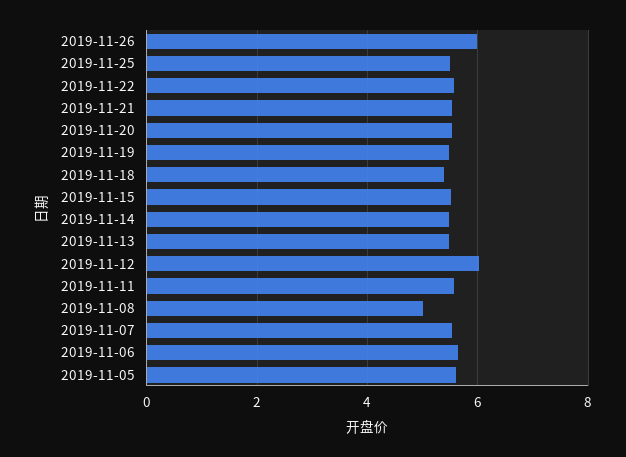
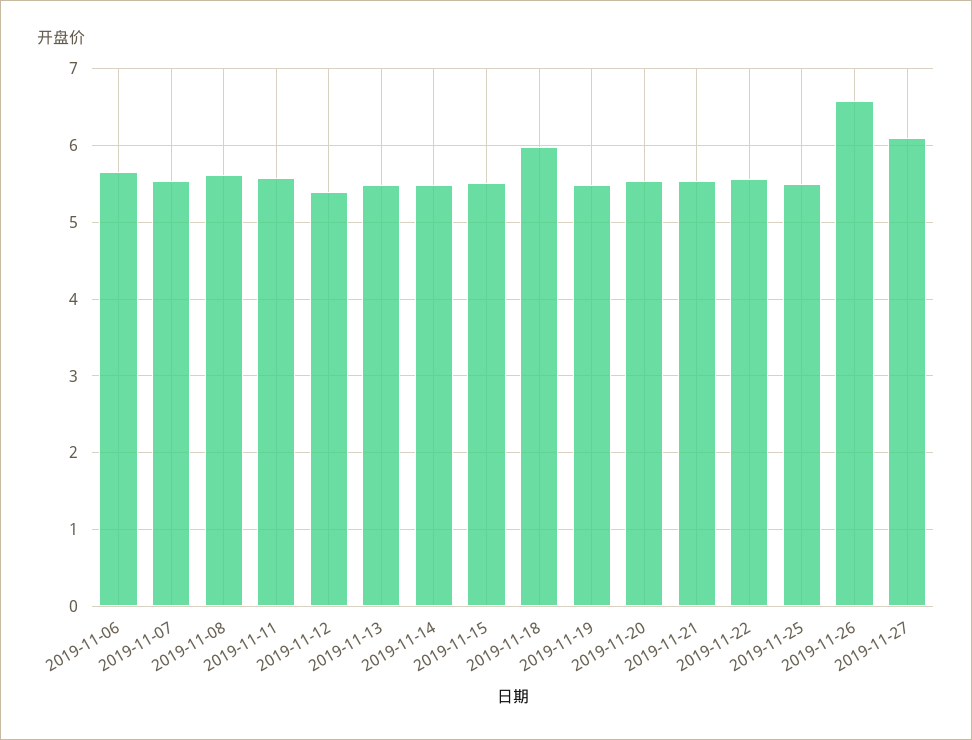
2019-11-26: 6 -> 6.6
2019-11-18: 5.4 -> 6
2019-11-12: 6 -> 5.4
2019-11-08: 5 -> 5.6
2019-11-05: 5.6 -> none
2019-11-27: none -> 6.1

